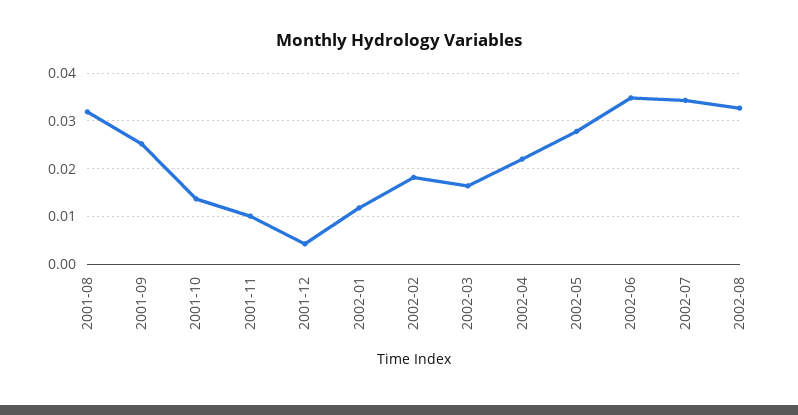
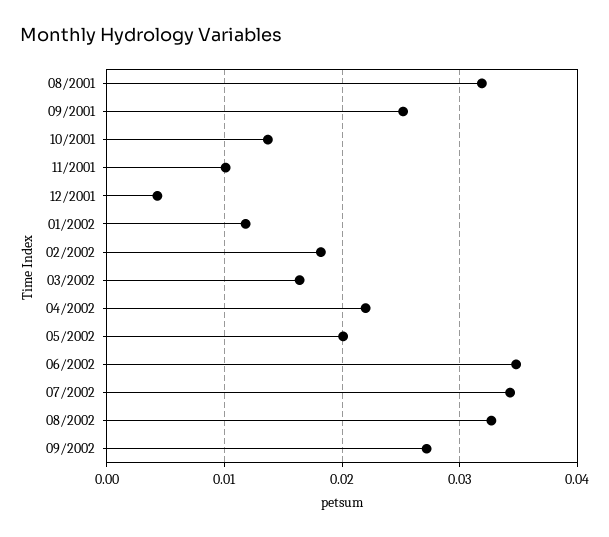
2002-05: 0.028 -> 0.02
09/2002: none -> 0.027

